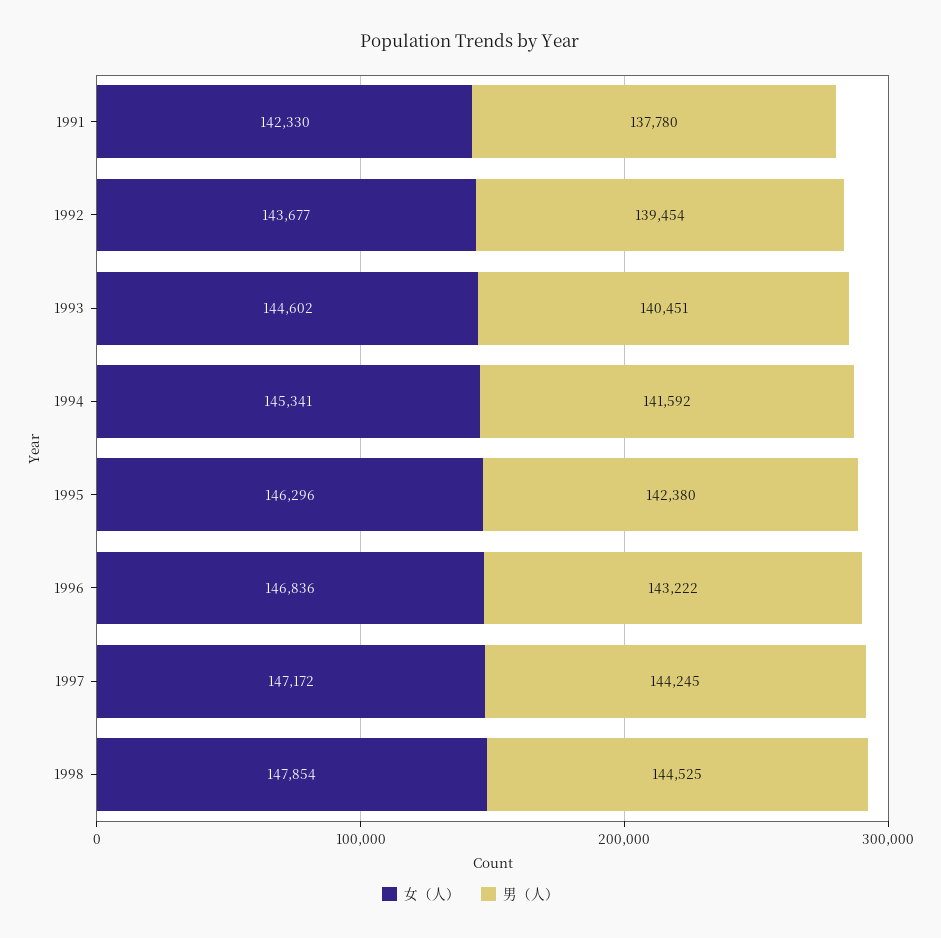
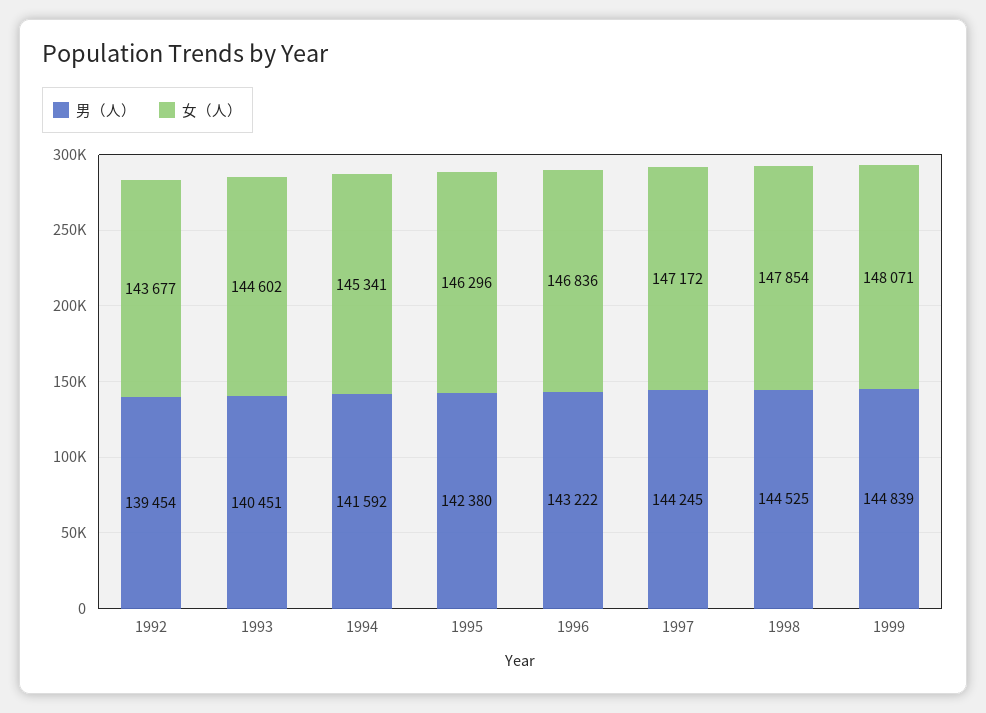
女（人）, 1991: 142330 -> none
男（人）, 1991: 137780 -> none
男（人）, 1999: none -> 144839
女（人）, 1999: none -> 148071

